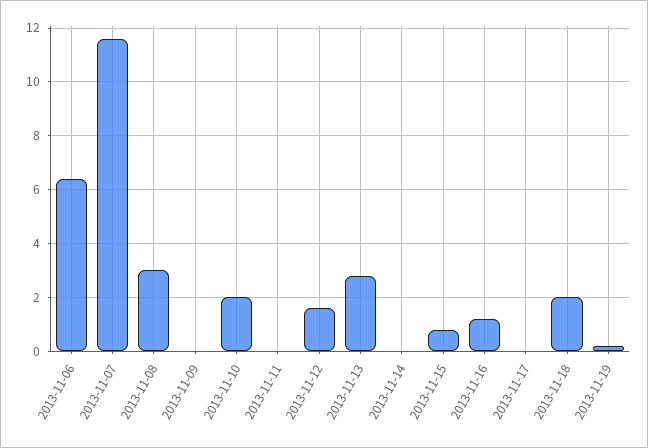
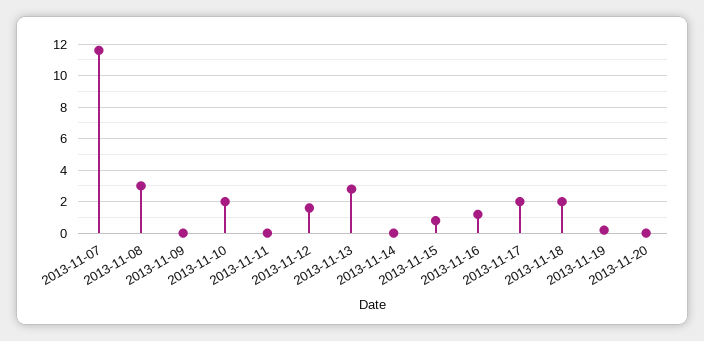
2013-11-06: 6.5 -> none
2013-11-17: 0 -> 2
2013-11-20: none -> 0

